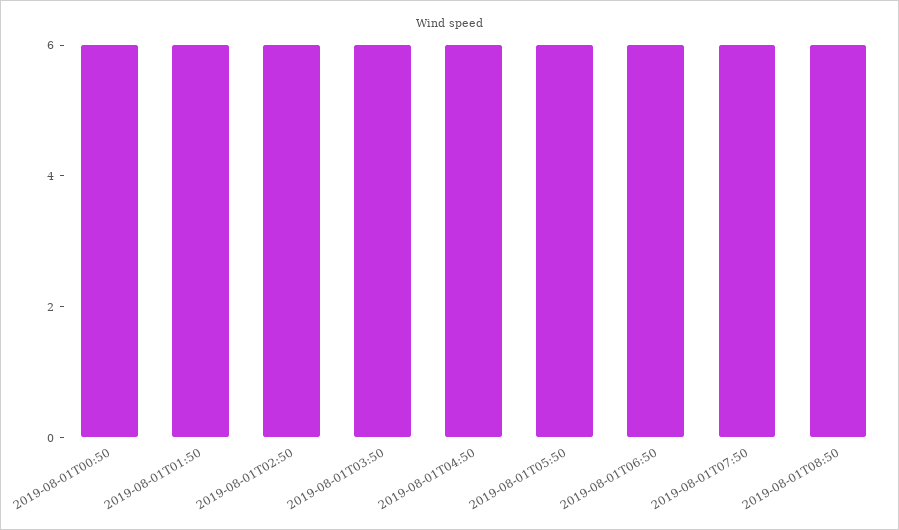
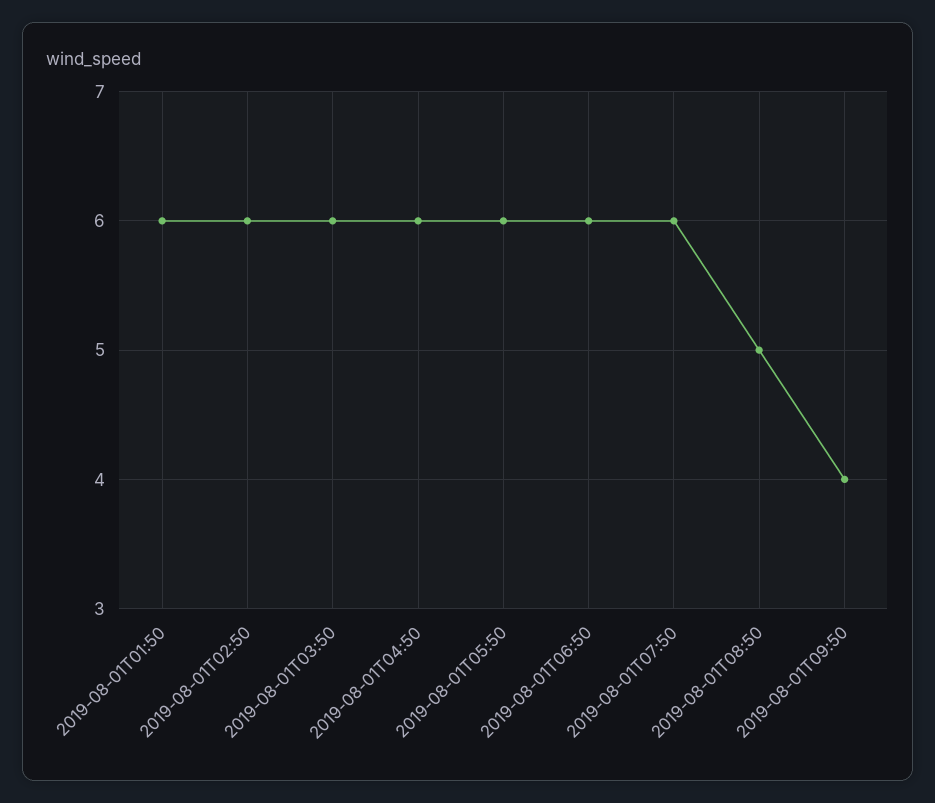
2019-08-01T00:50: 6 -> none
2019-08-01T08:50: 6 -> 5
2019-08-01T09:50: none -> 4

